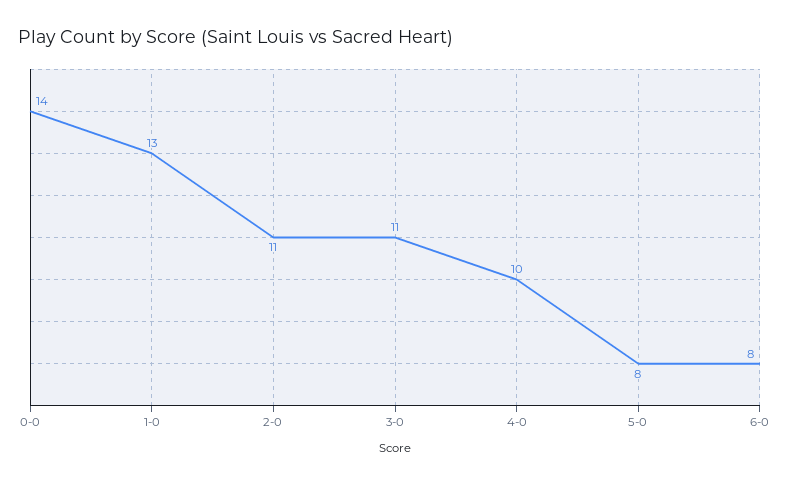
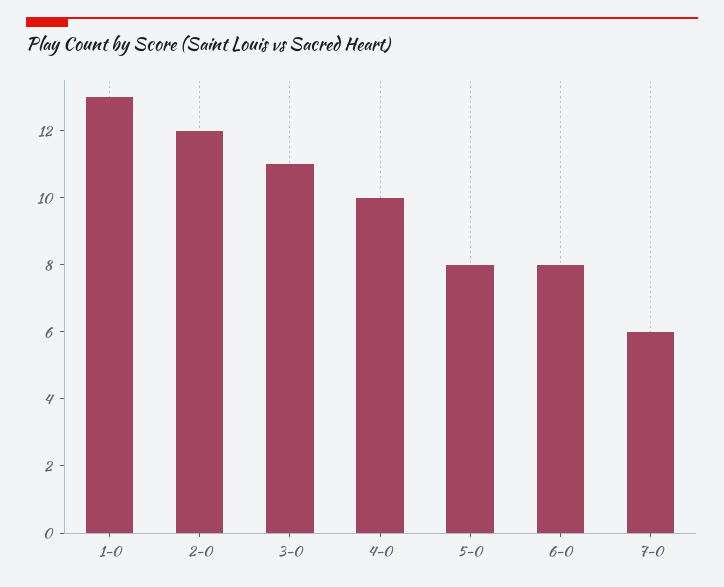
0-0: 14 -> none
2-0: 11 -> 12
7-0: none -> 6

